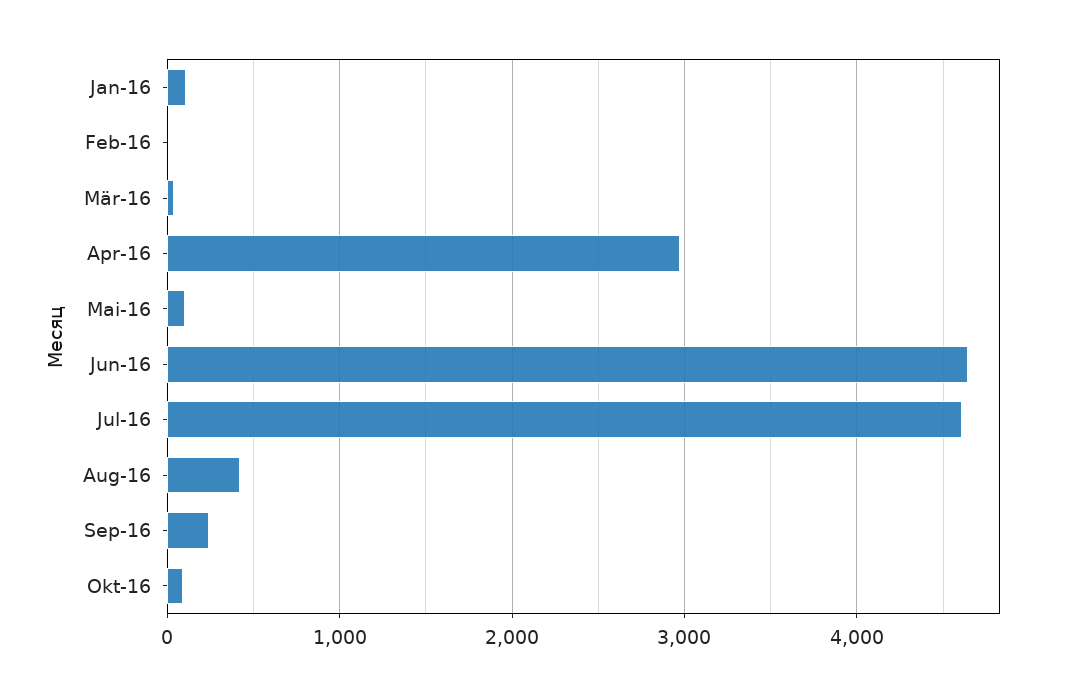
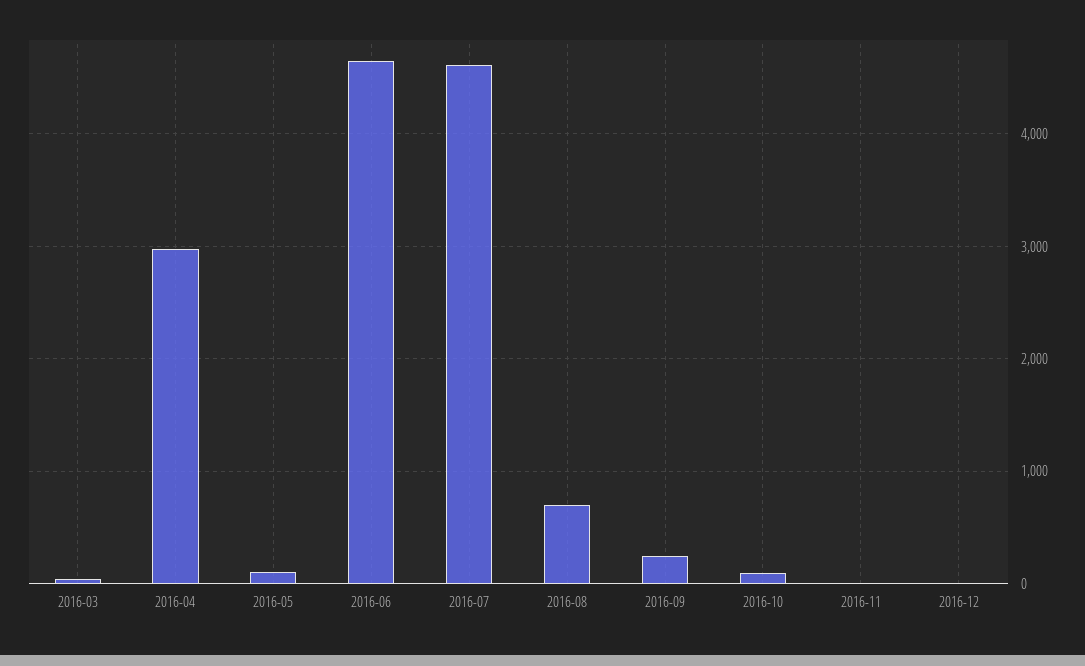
Jan-16: 100 -> none
Feb-16: 0 -> none
Aug-16: 400 -> 700
2016-11: none -> 0
2016-12: none -> 0

